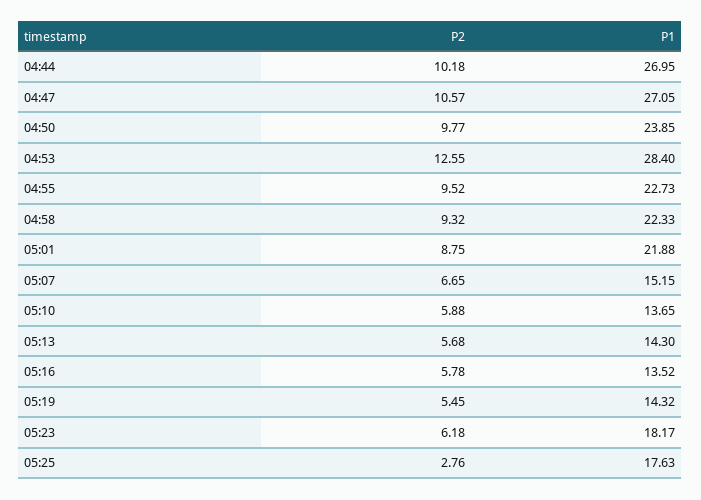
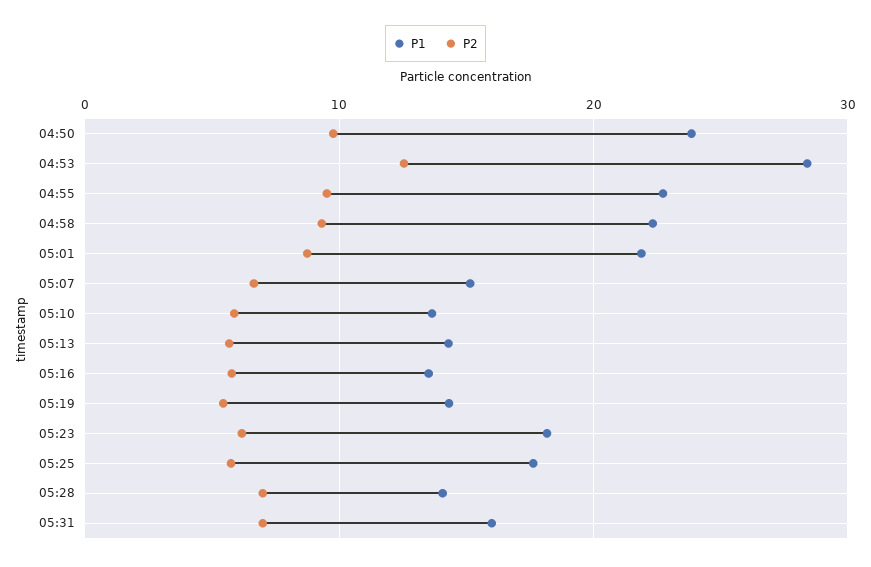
P2, 04:44: 10.18 -> none
P1, 04:44: 26.95 -> none
P2, 04:47: 10.57 -> none
P1, 04:47: 27.05 -> none
P2, 05:25: 2.76 -> 6
P1, 05:28: none -> 14
P2, 05:28: none -> 7
P1, 05:31: none -> 16
P2, 05:31: none -> 7

